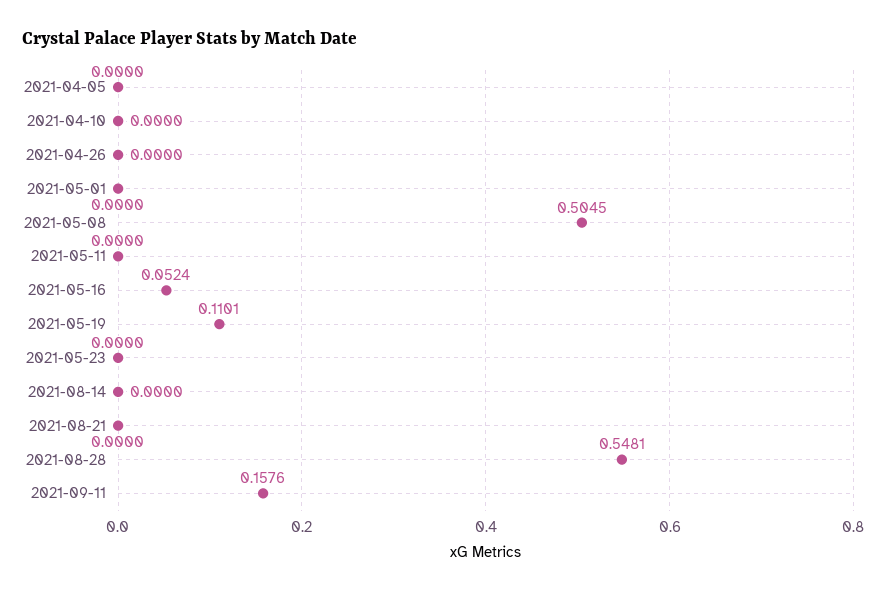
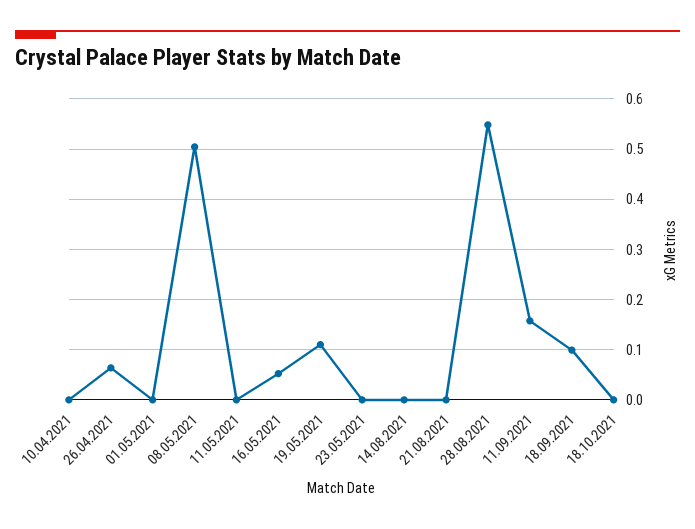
2021-04-05: 0 -> none
2021-04-26: 0 -> 0.06
18.09.2021: none -> 0.1
18.10.2021: none -> 0

